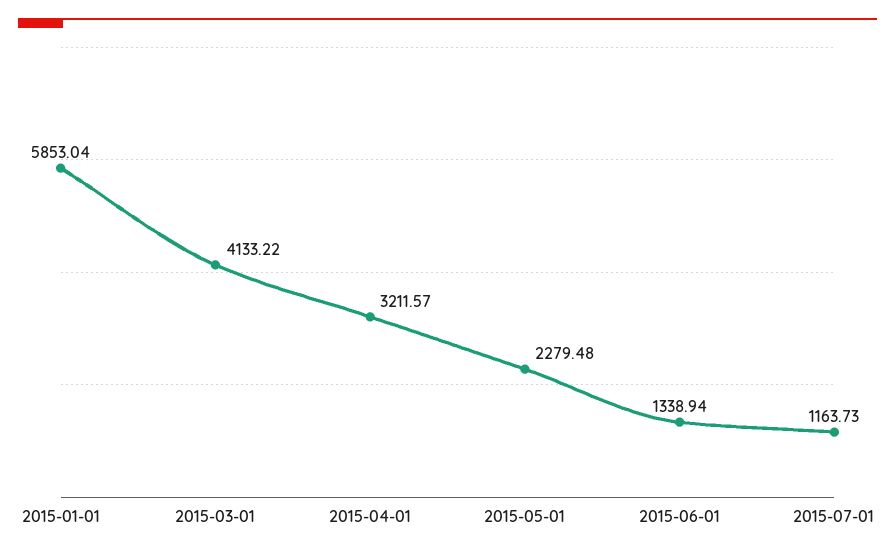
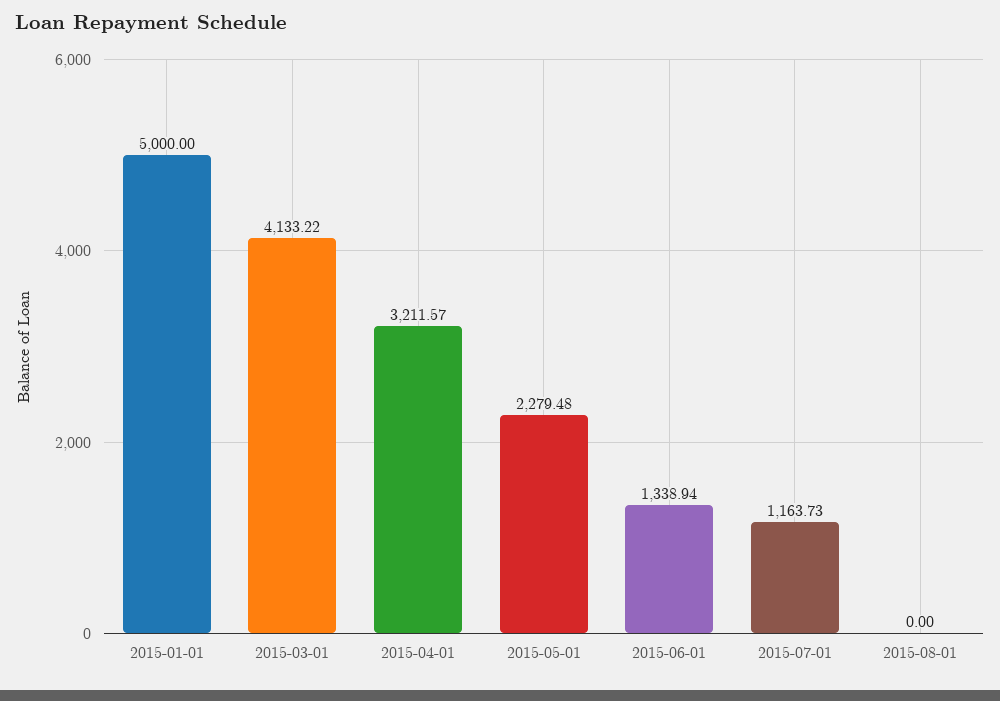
2015-01-01: 5853.04 -> 5000
2015-08-01: none -> 0

